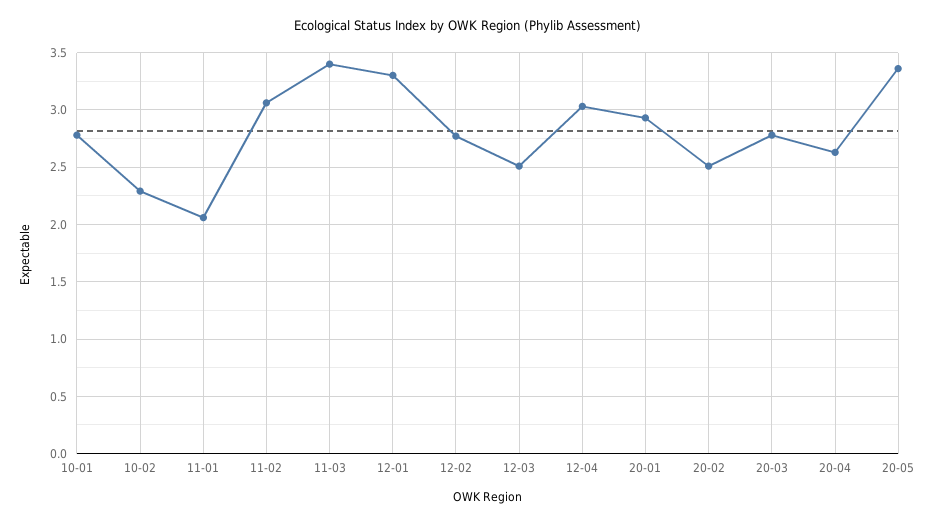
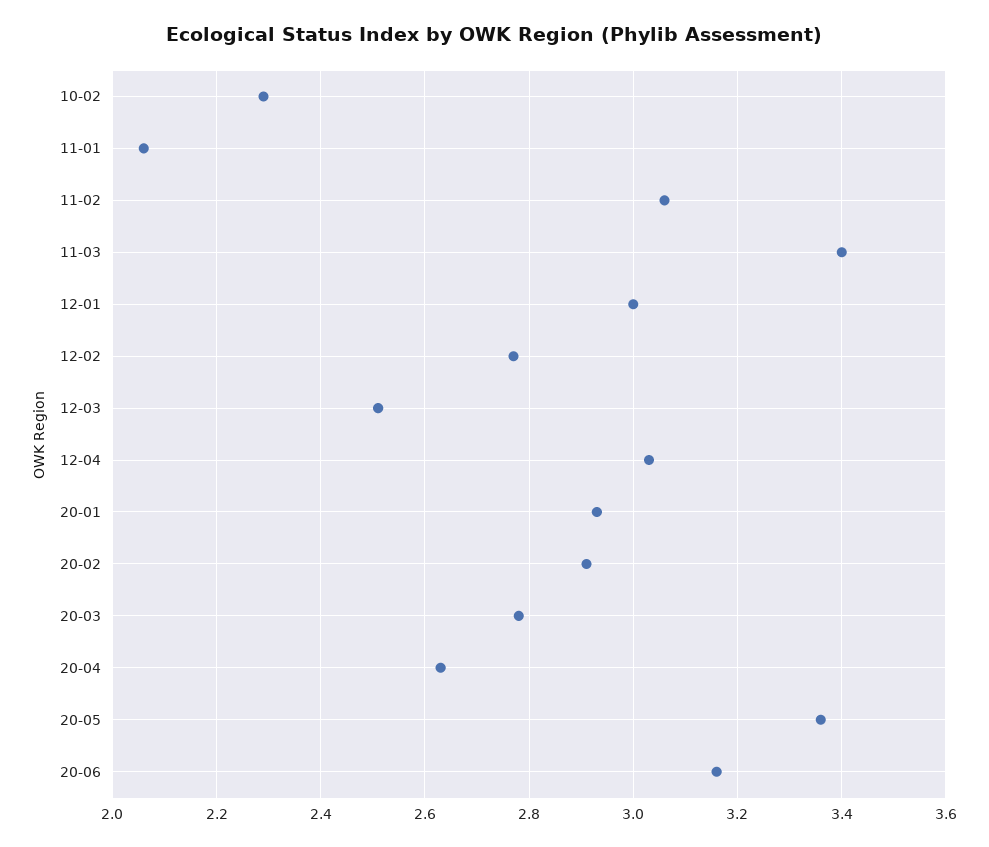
10-01: 2.8 -> none
12-01: 3.3 -> 3
20-02: 2.5 -> 2.9
20-06: none -> 3.15

